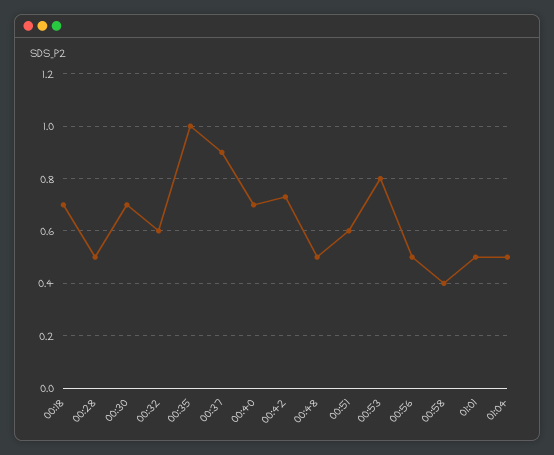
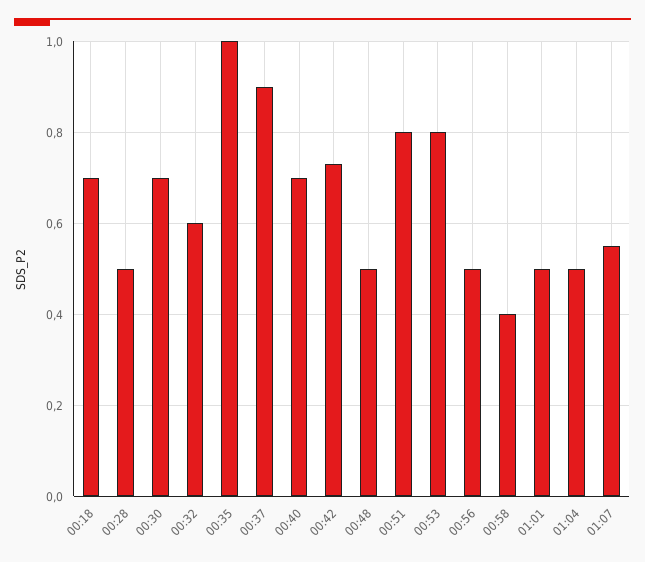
00:51: 0.6 -> 0.8
01:07: none -> 0.55

